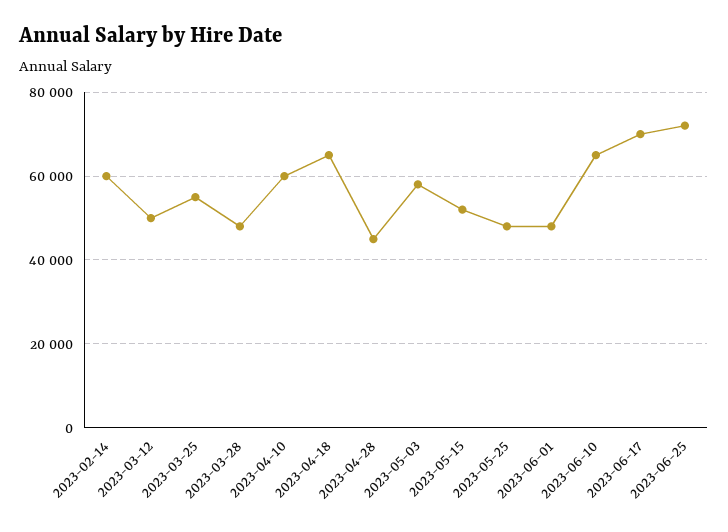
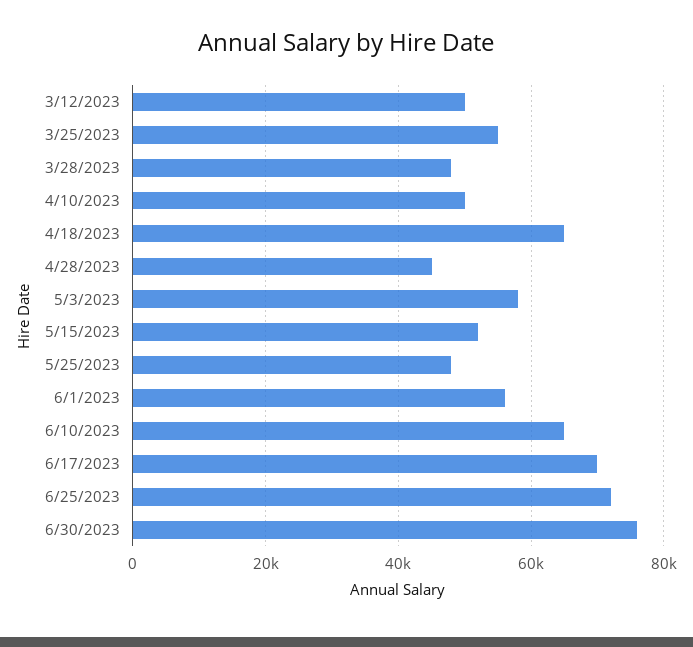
2023-02-14: 60000 -> none
2023-04-10: 60000 -> 50000
2023-06-01: 48000 -> 56000
6/30/2023: none -> 76000

